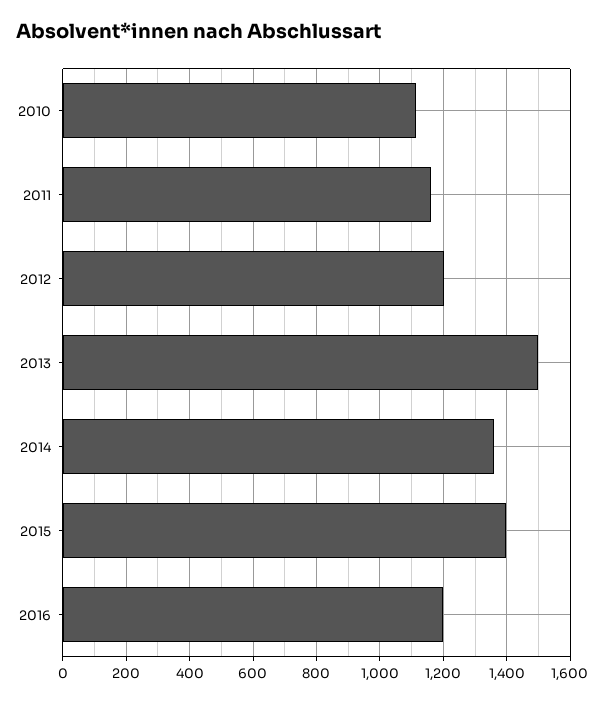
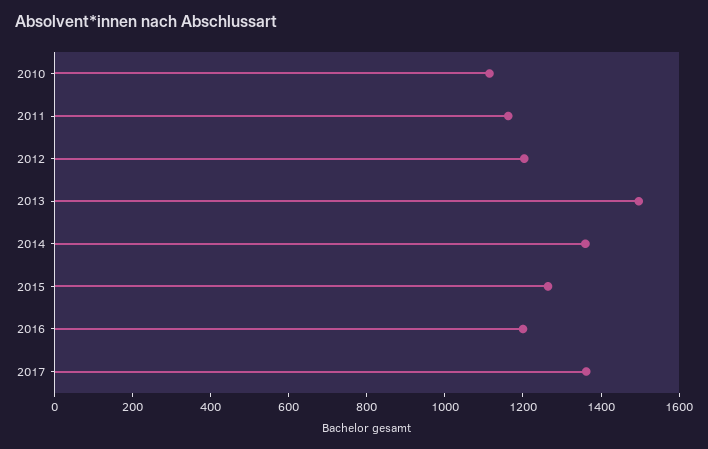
2015: 1400 -> 1250
2017: none -> 1350

